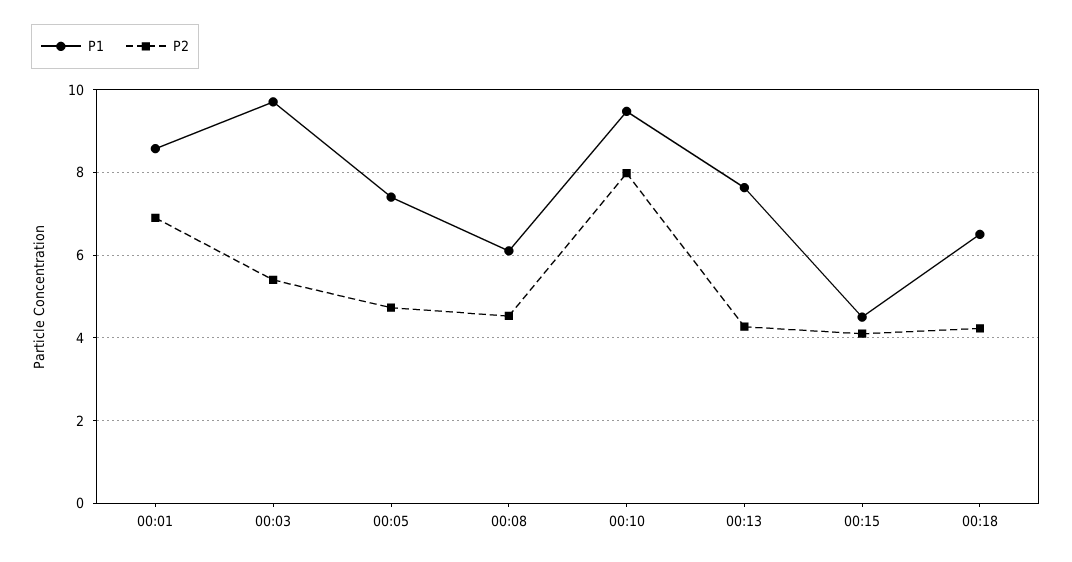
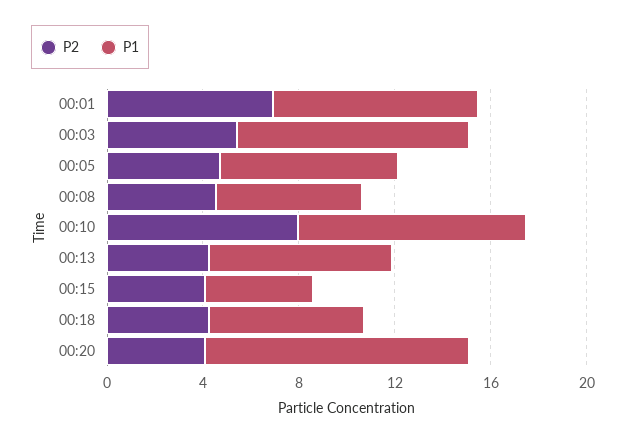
P2, 00:20: none -> 4
P1, 00:20: none -> 11

